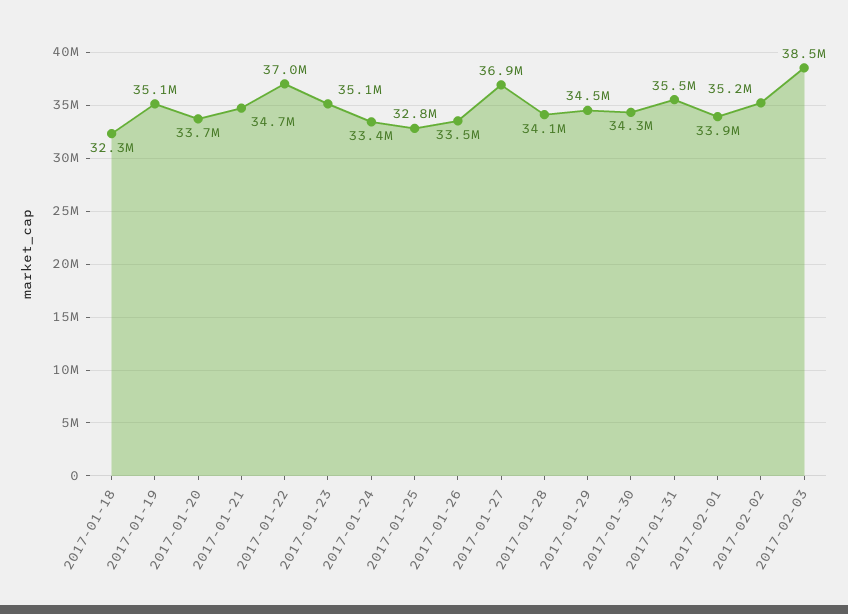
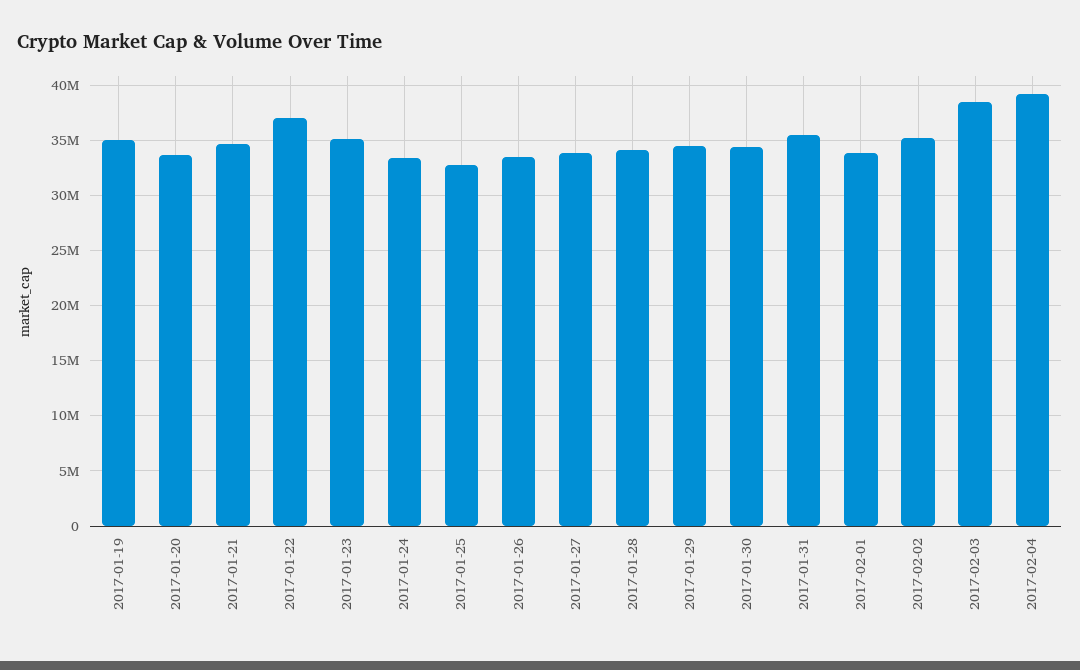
2017-01-18: 32300000 -> none
2017-01-27: 36900000 -> 34000000
2017-02-04: none -> 39000000

